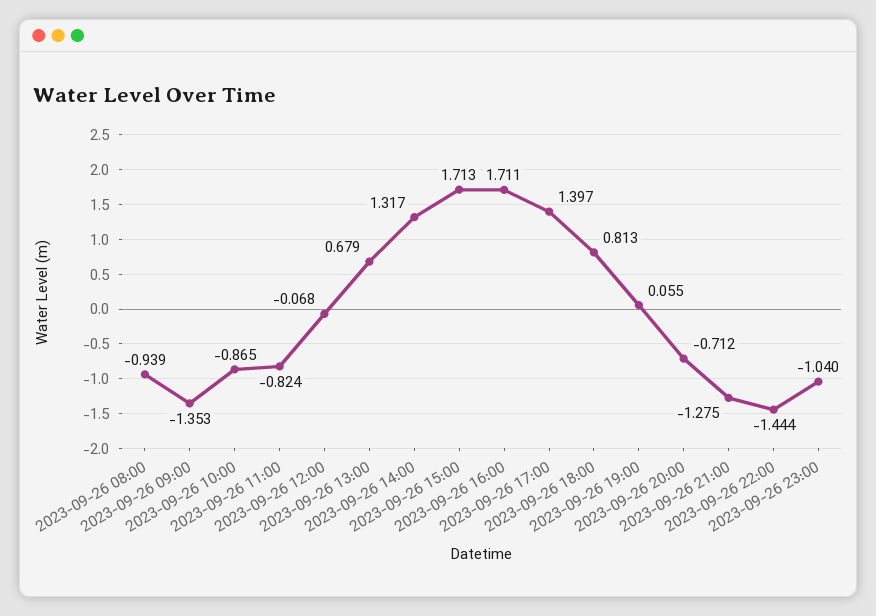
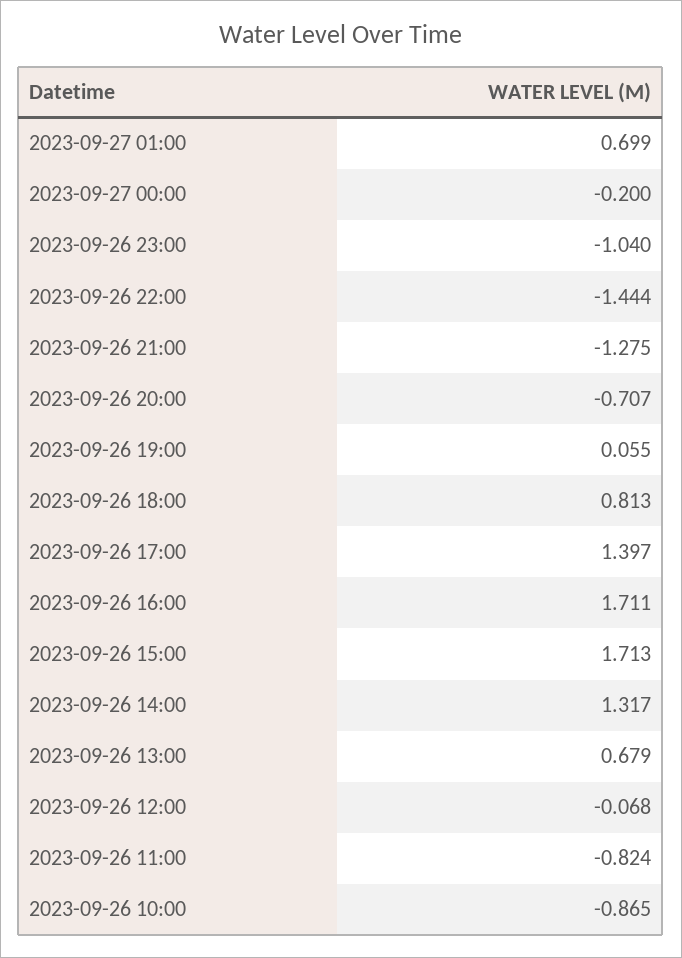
2023-09-26 08:00: -0.939 -> none
2023-09-26 09:00: -1.353 -> none
2023-09-26 20:00: -0.712 -> -0.707
2023-09-27 01:00: none -> 0.699
2023-09-27 00:00: none -> -0.2

